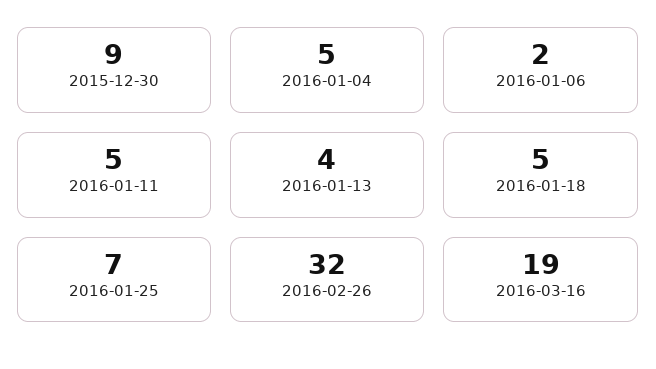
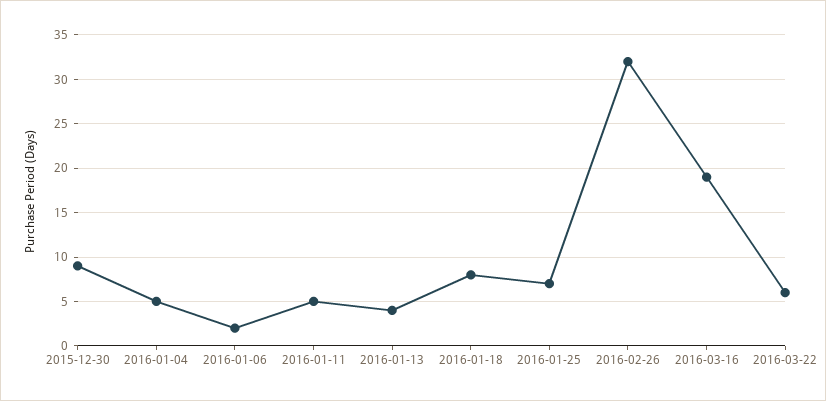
2016-01-18: 5 -> 8
2016-03-22: none -> 6

